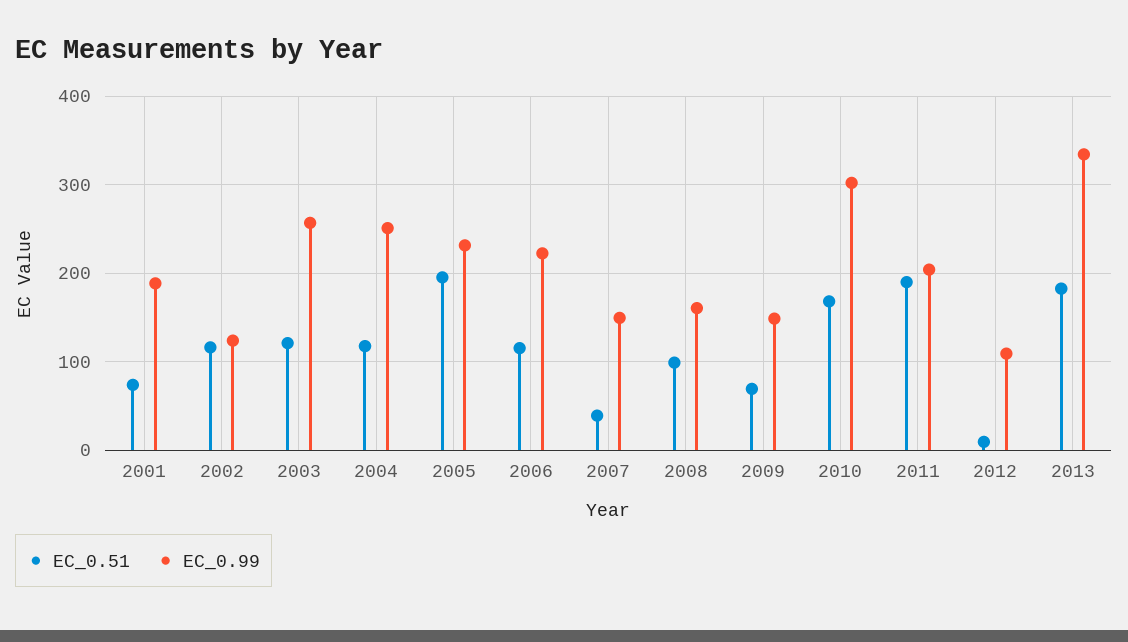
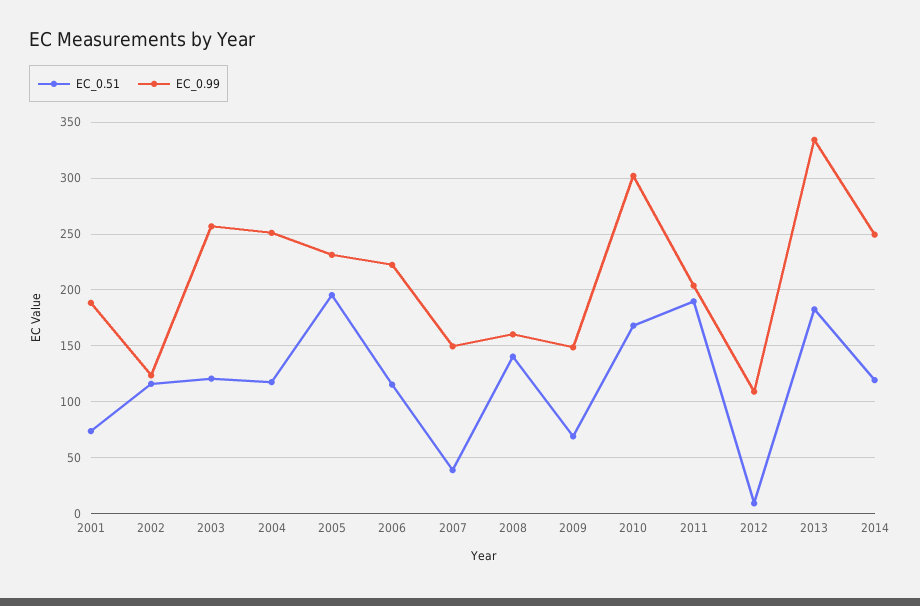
EC_0.51, 2008: 100 -> 140
EC_0.51, 2014: none -> 120
EC_0.99, 2014: none -> 250

